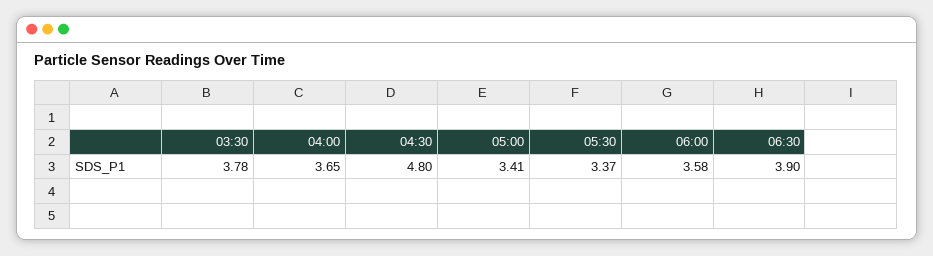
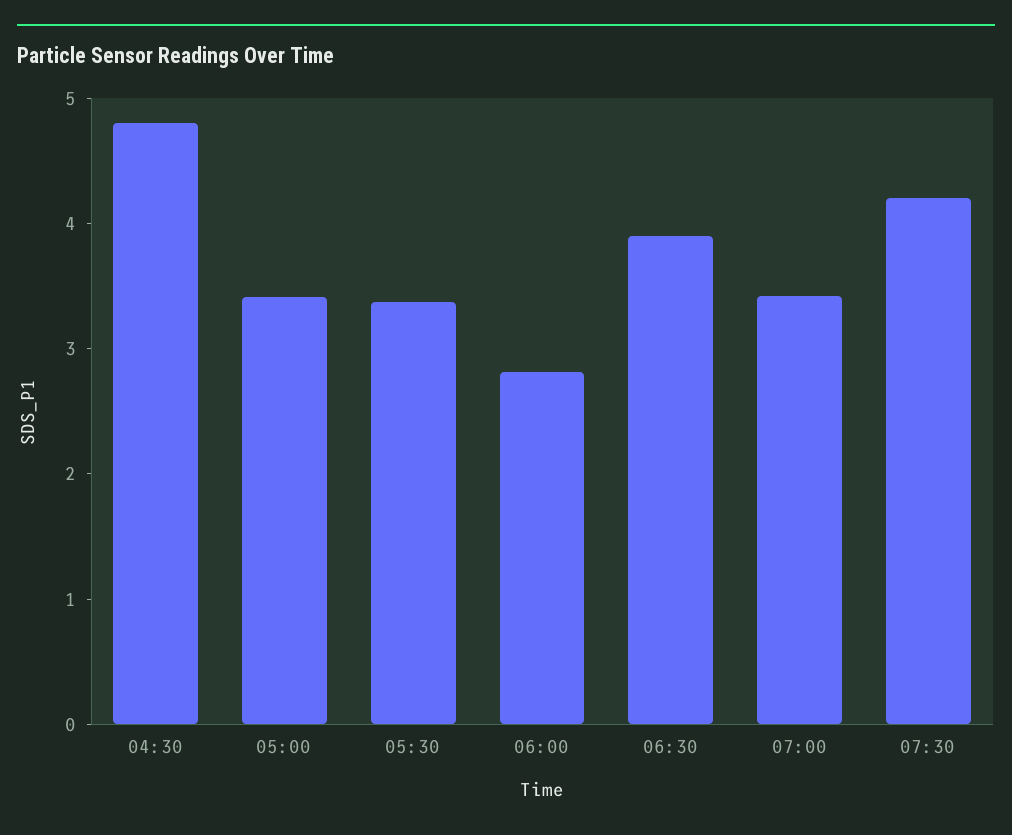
03:30: 3.78 -> none
04:00: 3.65 -> none
06:00: 3.58 -> 2.8
07:00: none -> 3.4
07:30: none -> 4.2

